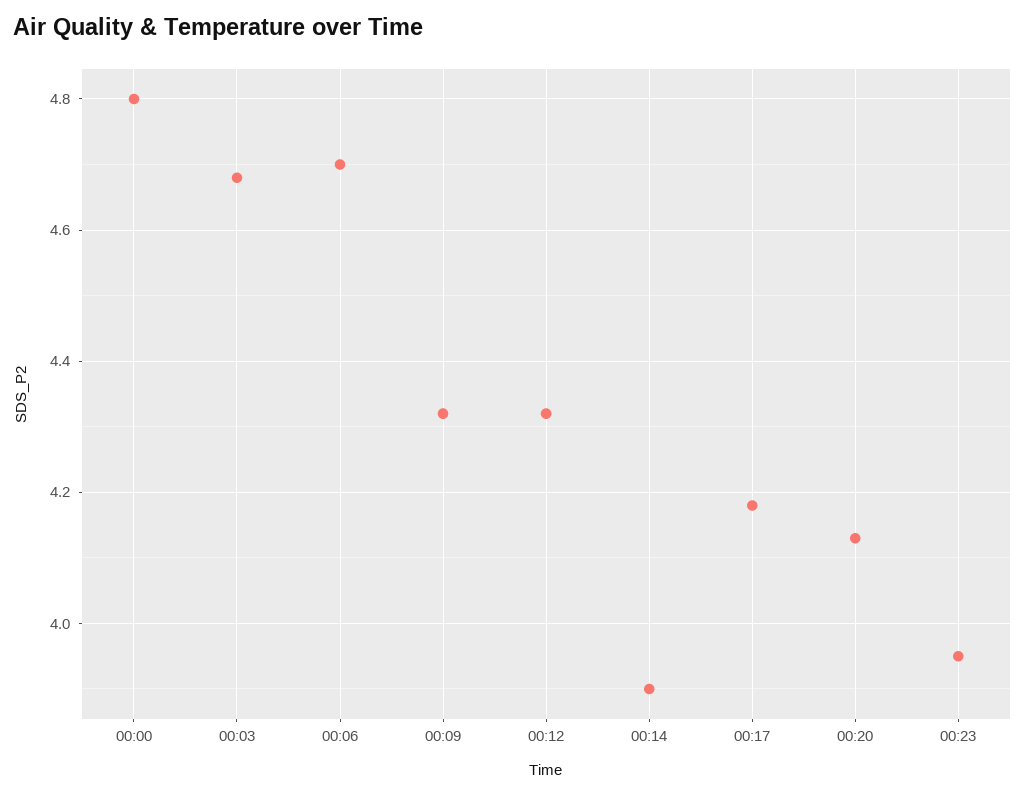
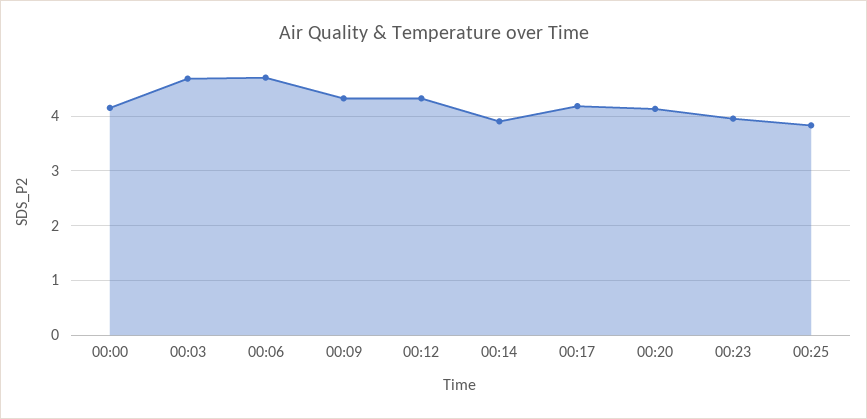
00:00: 4.8 -> 4.2
00:25: none -> 3.8

